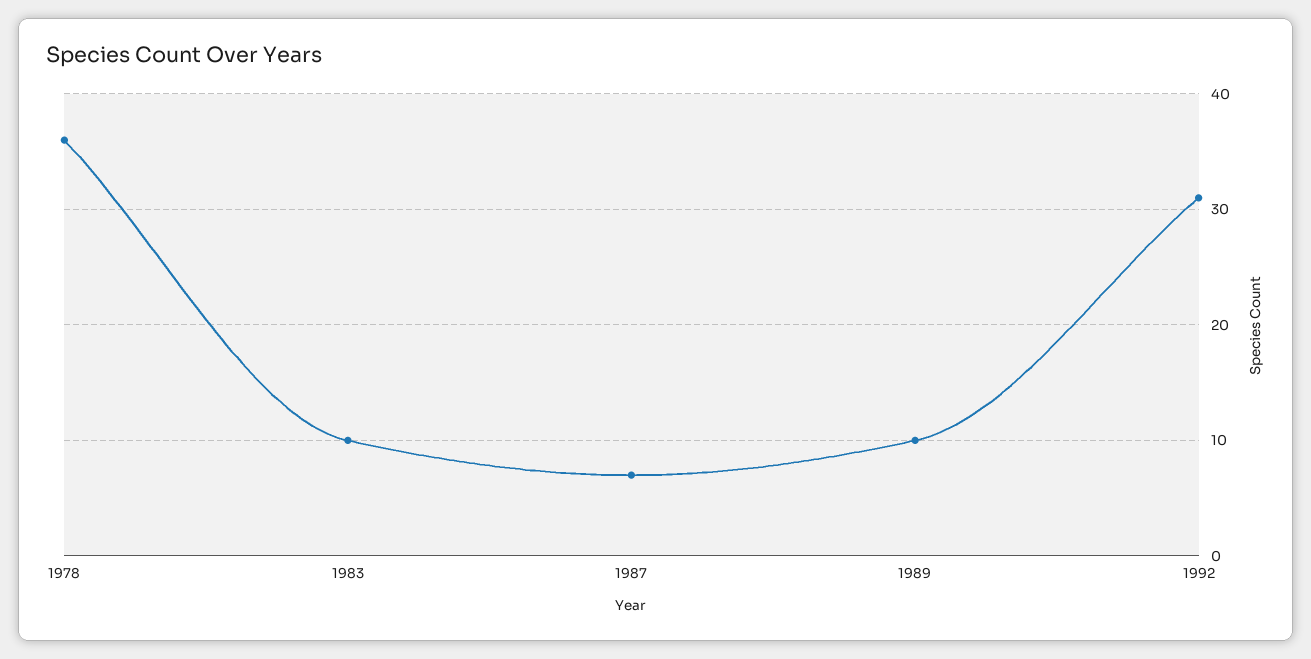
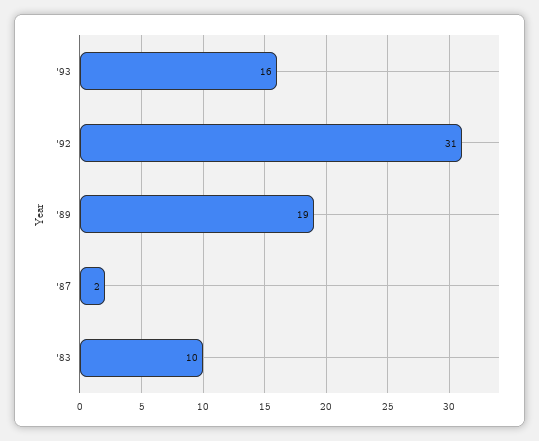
1978: 36 -> none
1987: 7 -> 2
1989: 10 -> 19
'93: none -> 16

